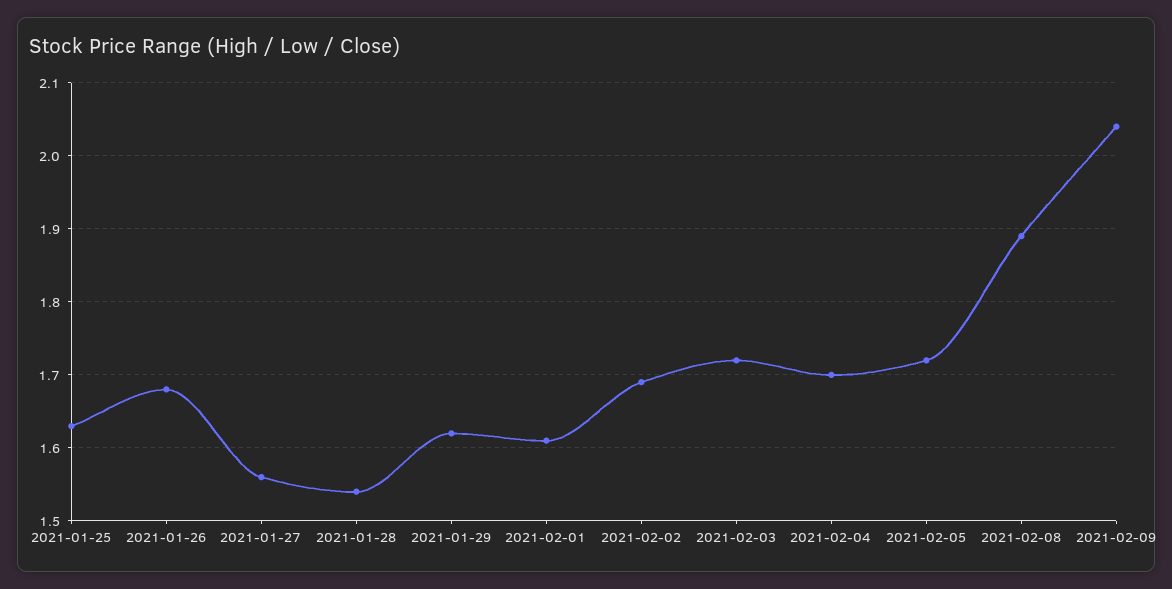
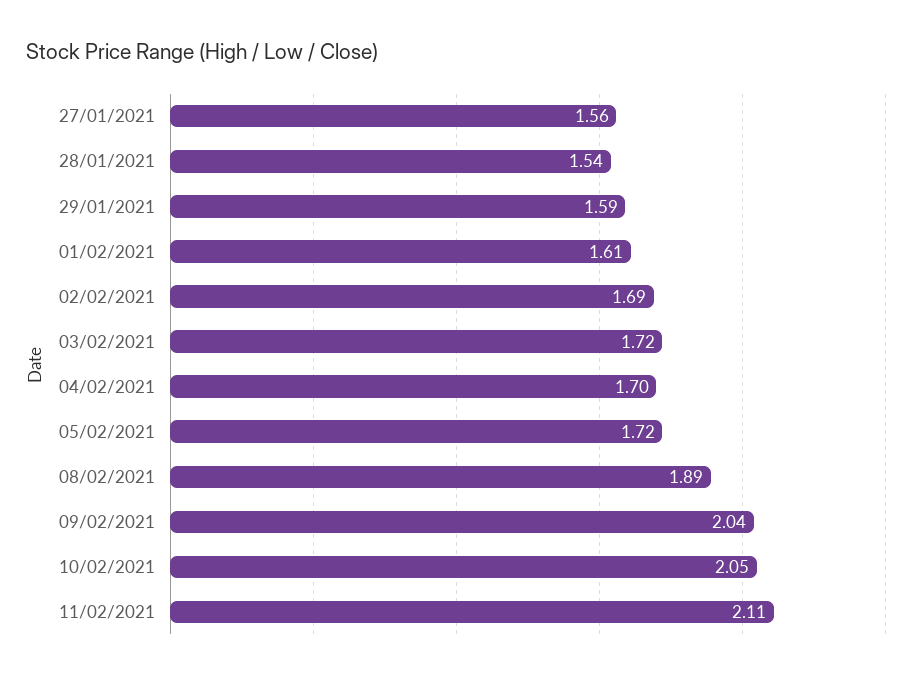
2021-01-25: 1.63 -> none
2021-01-26: 1.68 -> none
2021-01-29: 1.62 -> 1.59
10/02/2021: none -> 2.05
11/02/2021: none -> 2.11

